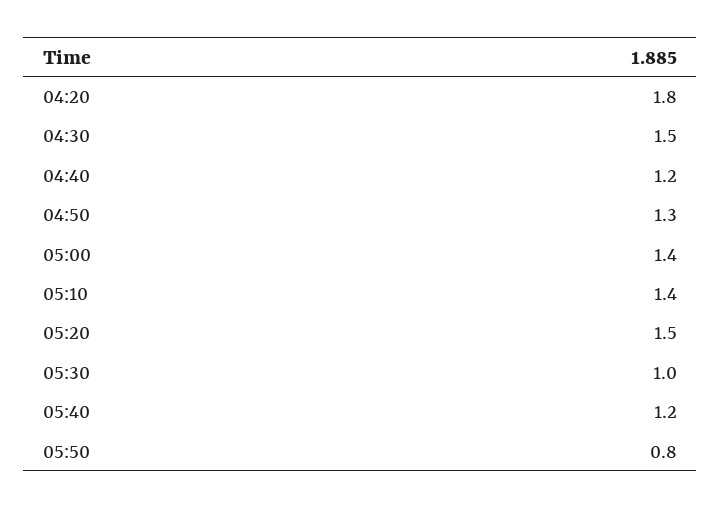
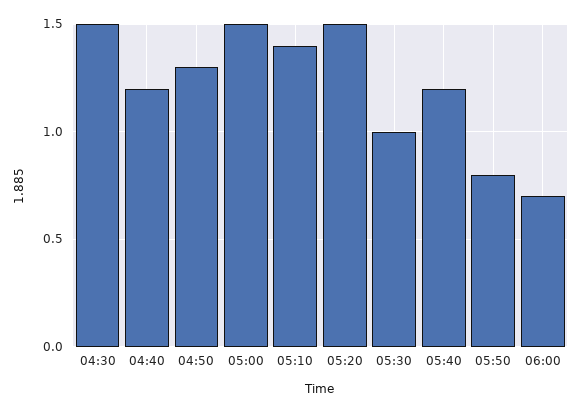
04:20: 1.8 -> none
05:00: 1.4 -> 1.5
06:00: none -> 0.7

